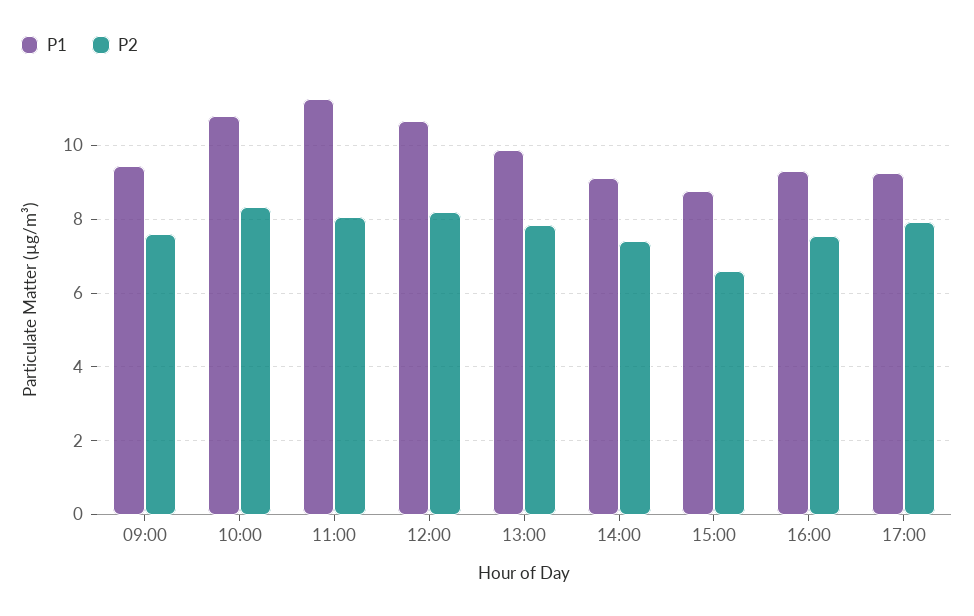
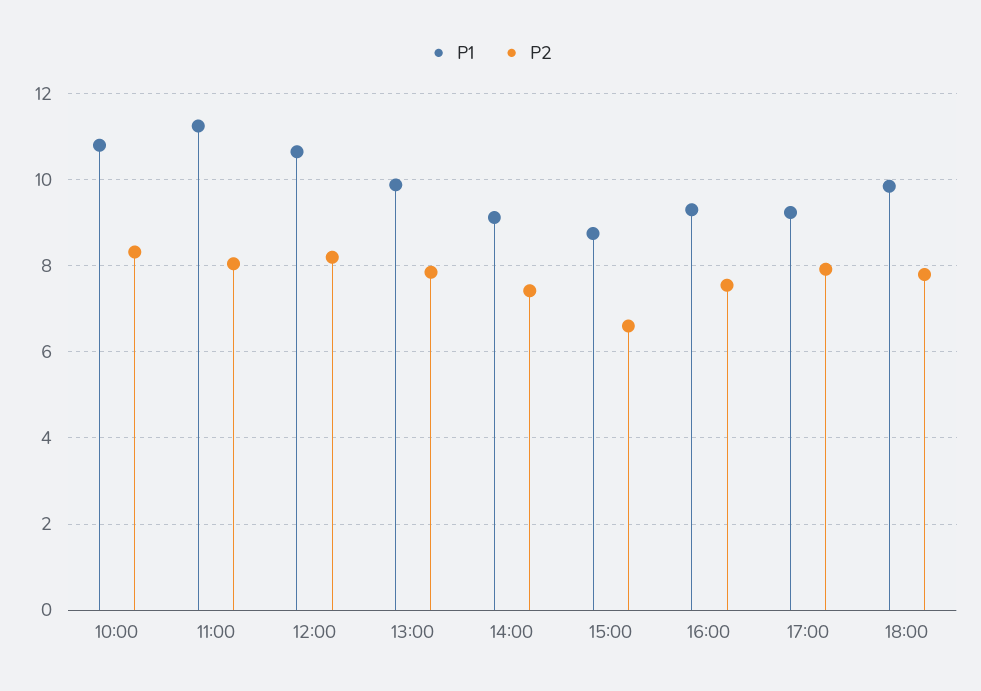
P1, 09:00: 9.4 -> none
P2, 09:00: 7.6 -> none
P1, 18:00: none -> 9.8
P2, 18:00: none -> 7.8

